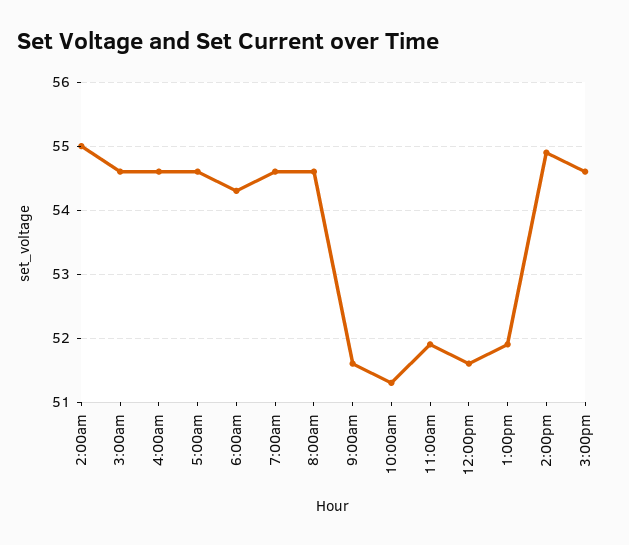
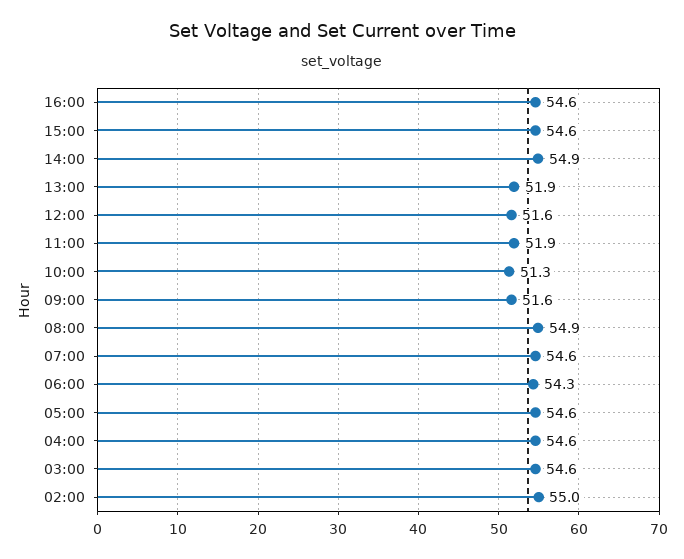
8:00am: 54.6 -> 54.9
16:00: none -> 54.6

